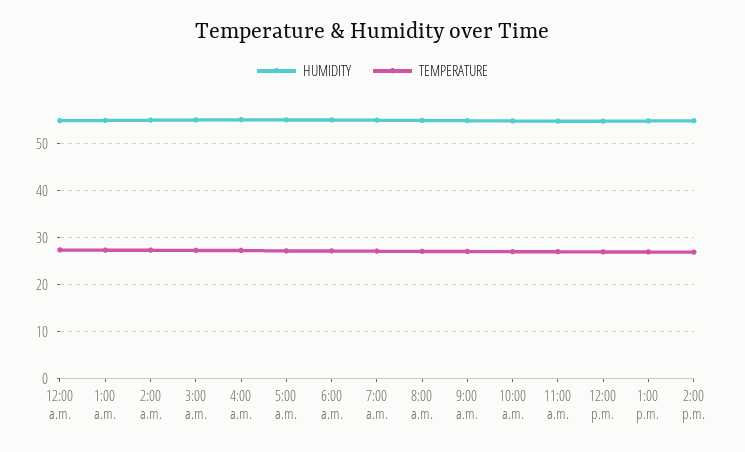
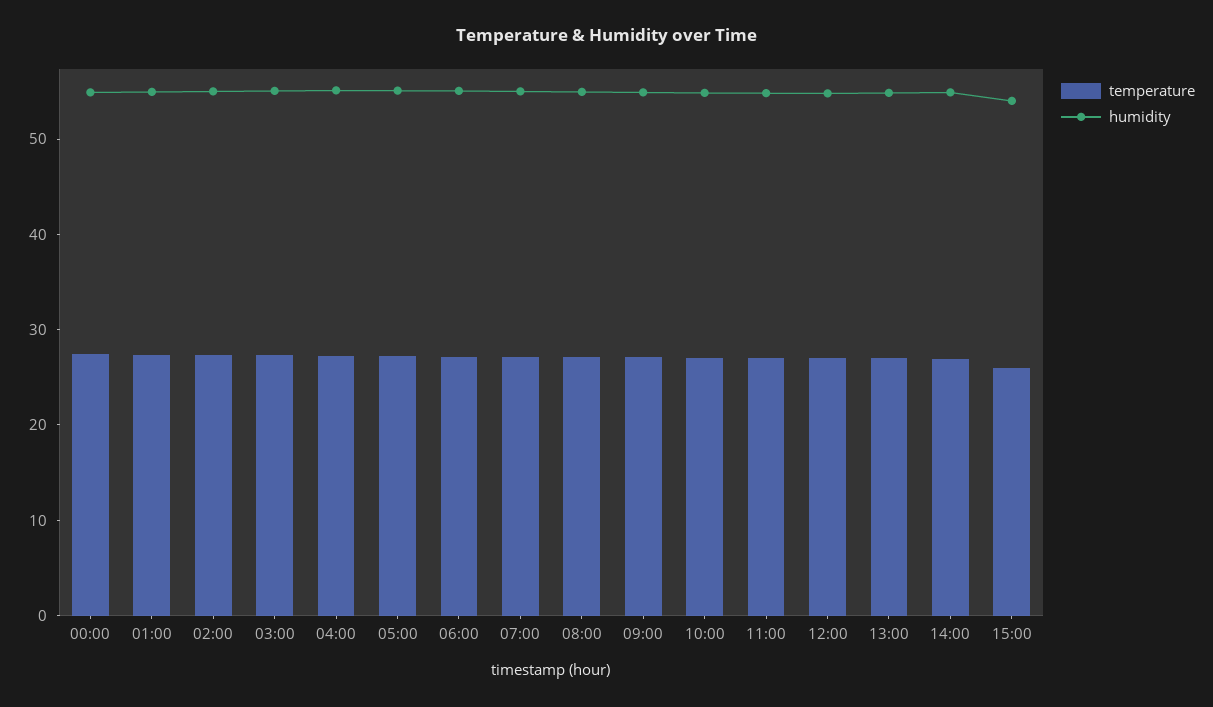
TEMPERATURE, 15:00: none -> 26
HUMIDITY, 15:00: none -> 54

